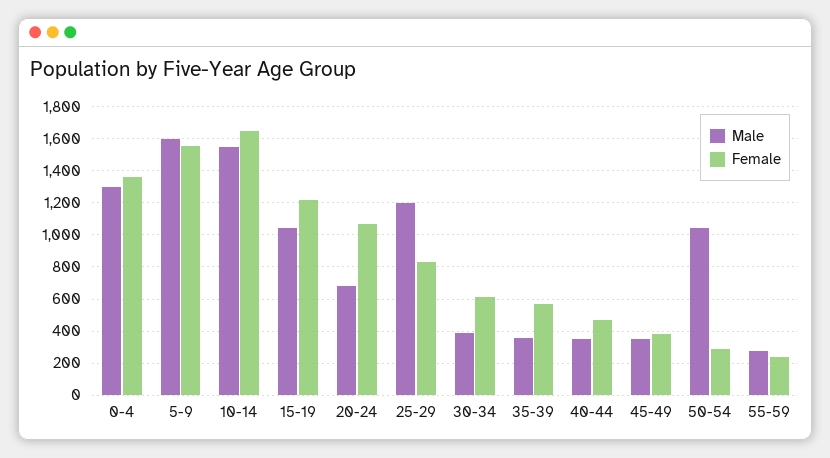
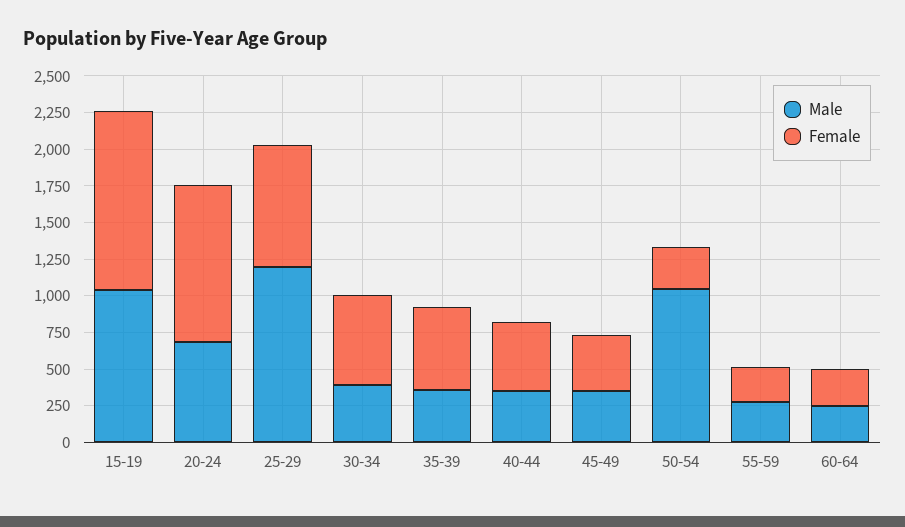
Male, 0-4: 1300 -> none
Female, 0-4: 1350 -> none
Male, 5-9: 1600 -> none
Female, 5-9: 1550 -> none
Male, 10-14: 1550 -> none
Female, 10-14: 1650 -> none
Male, 60-64: none -> 250
Female, 60-64: none -> 250

